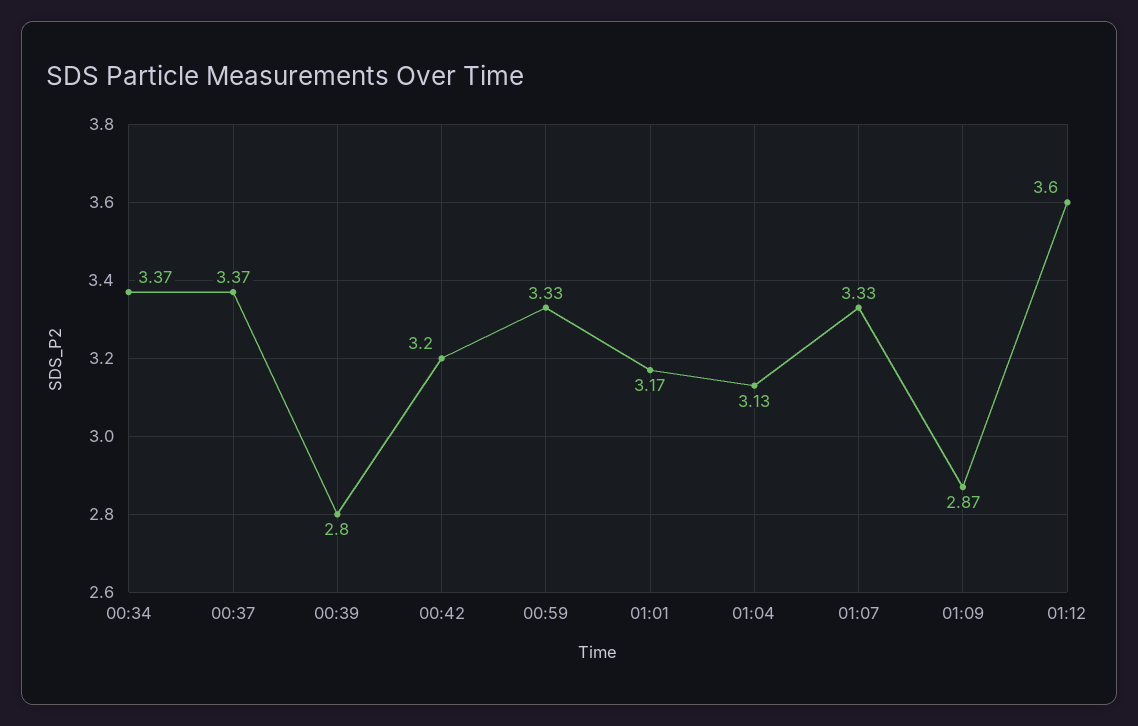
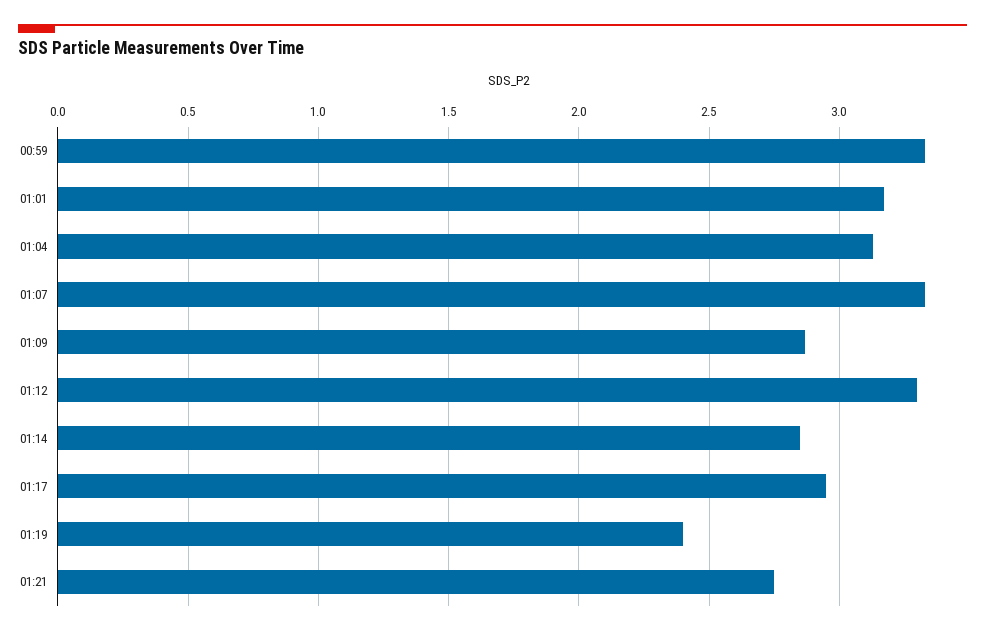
00:34: 3.37 -> none
00:37: 3.37 -> none
00:39: 2.8 -> none
00:42: 3.2 -> none
01:12: 3.6 -> 3.3
01:14: none -> 2.85
01:17: none -> 2.95
01:19: none -> 2.4
01:21: none -> 2.75

